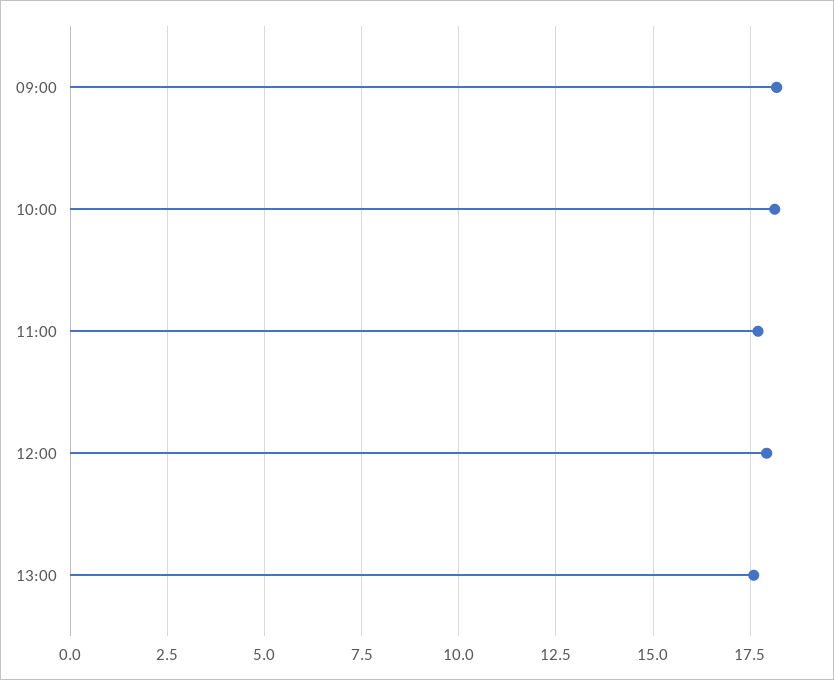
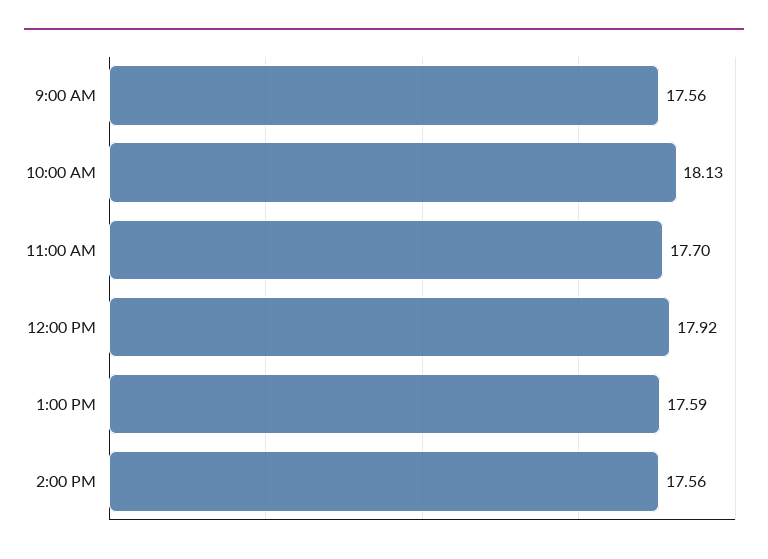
09:00: 18.25 -> 17.56
2:00 PM: none -> 17.56

